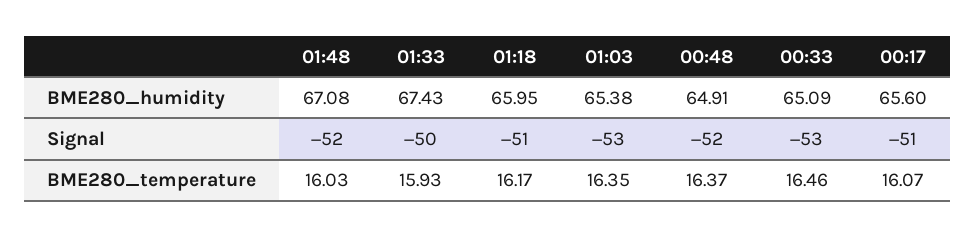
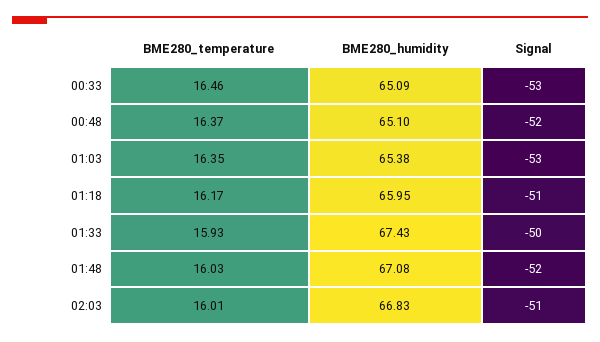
00:48, BME280_humidity: 64.91 -> 65.1
00:17, BME280_humidity: 65.6 -> none
00:17, Signal: -51 -> none
00:17, BME280_temperature: 16.07 -> none
02:03, BME280_temperature: none -> 16.01
02:03, BME280_humidity: none -> 66.83
02:03, Signal: none -> -51

